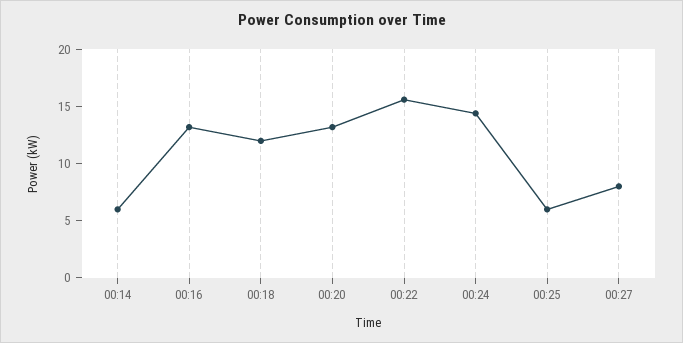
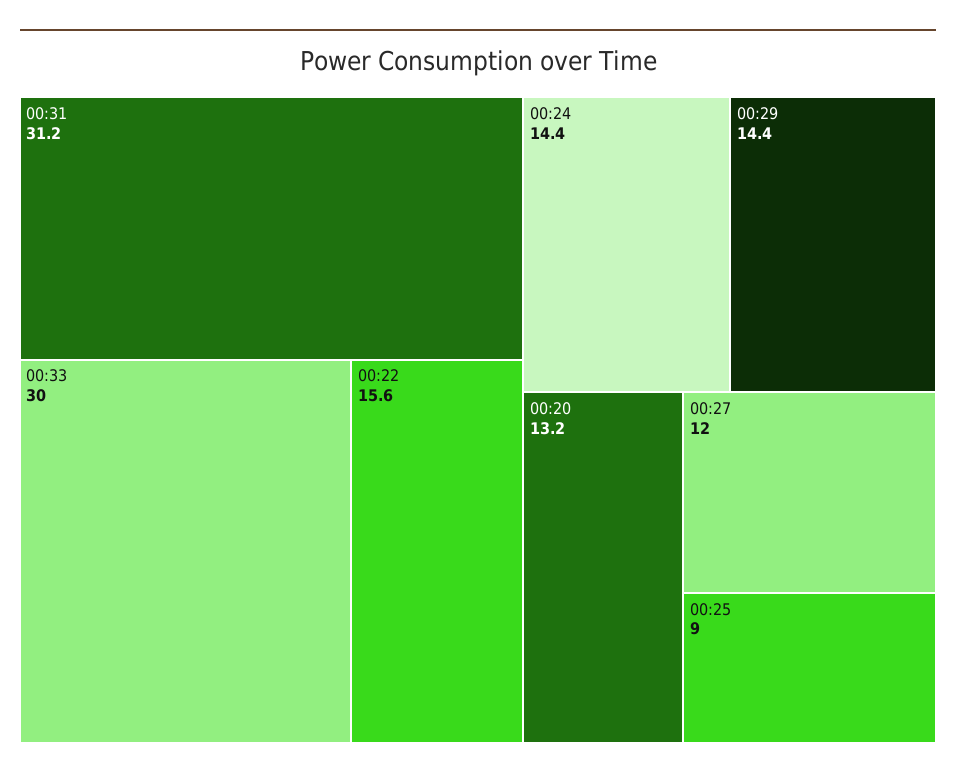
00:14: 6 -> none
00:16: 13 -> none
00:18: 12 -> none
00:25: 6 -> 9
00:27: 8 -> 12
00:31: none -> 31.2
00:33: none -> 30
00:29: none -> 14.4

